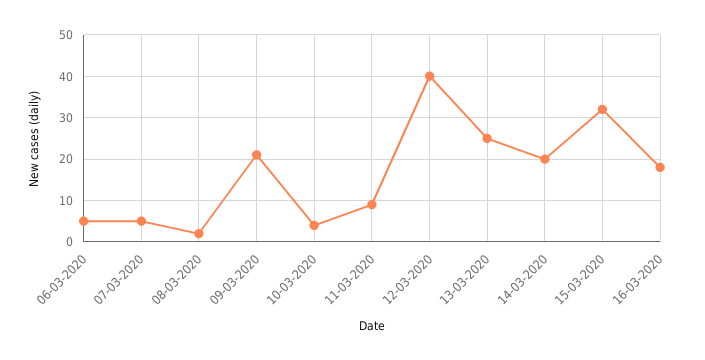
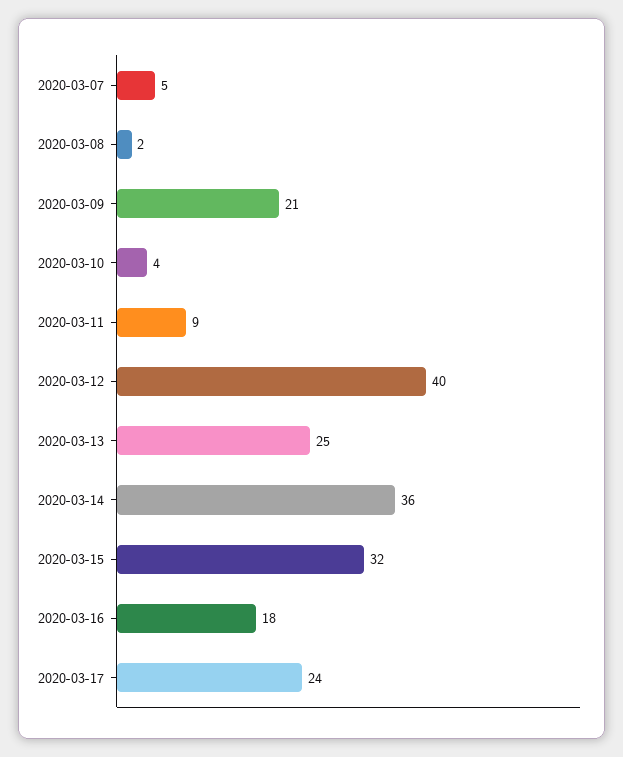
06-03-2020: 5 -> none
14-03-2020: 20 -> 36
2020-03-17: none -> 24

